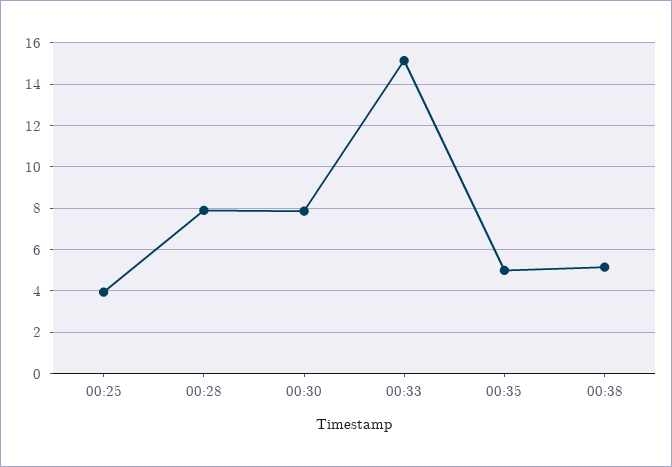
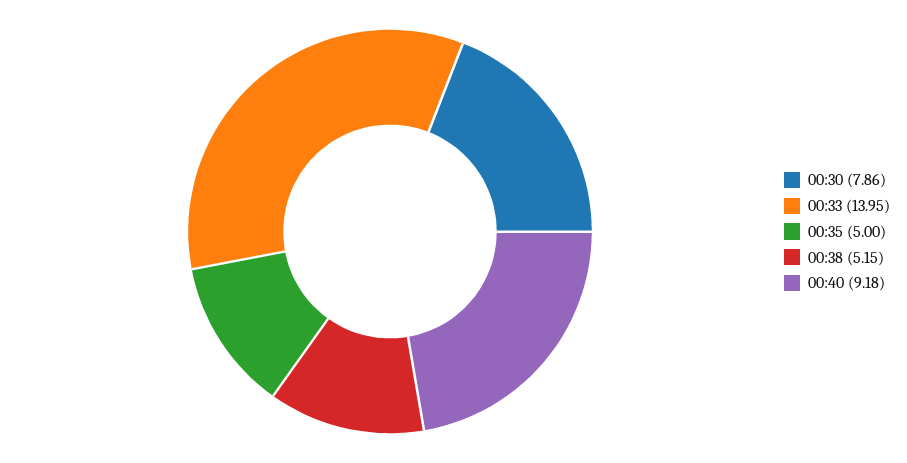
00:25: 4 -> none
00:28: 8 -> none
00:33: 15 -> 13.95
00:40: none -> 9.18

